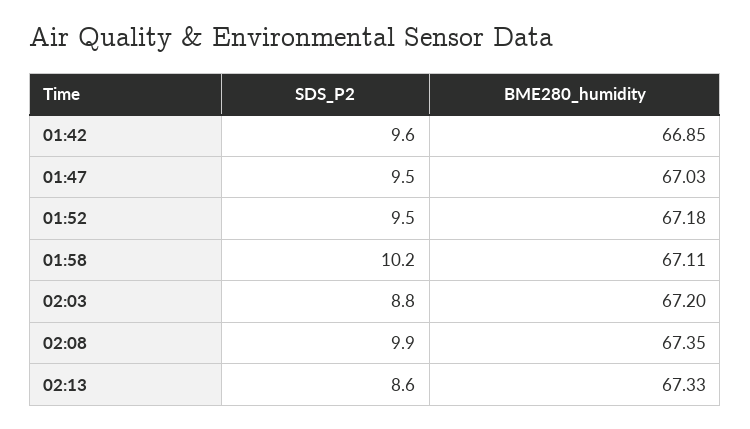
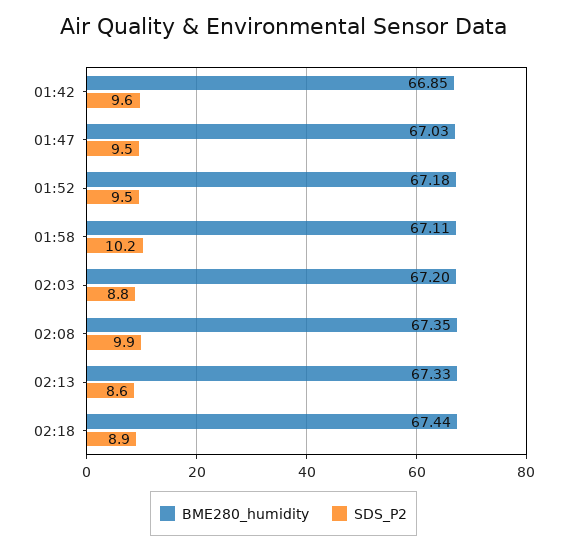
BME280_humidity, 02:18: none -> 67.44
SDS_P2, 02:18: none -> 8.9

